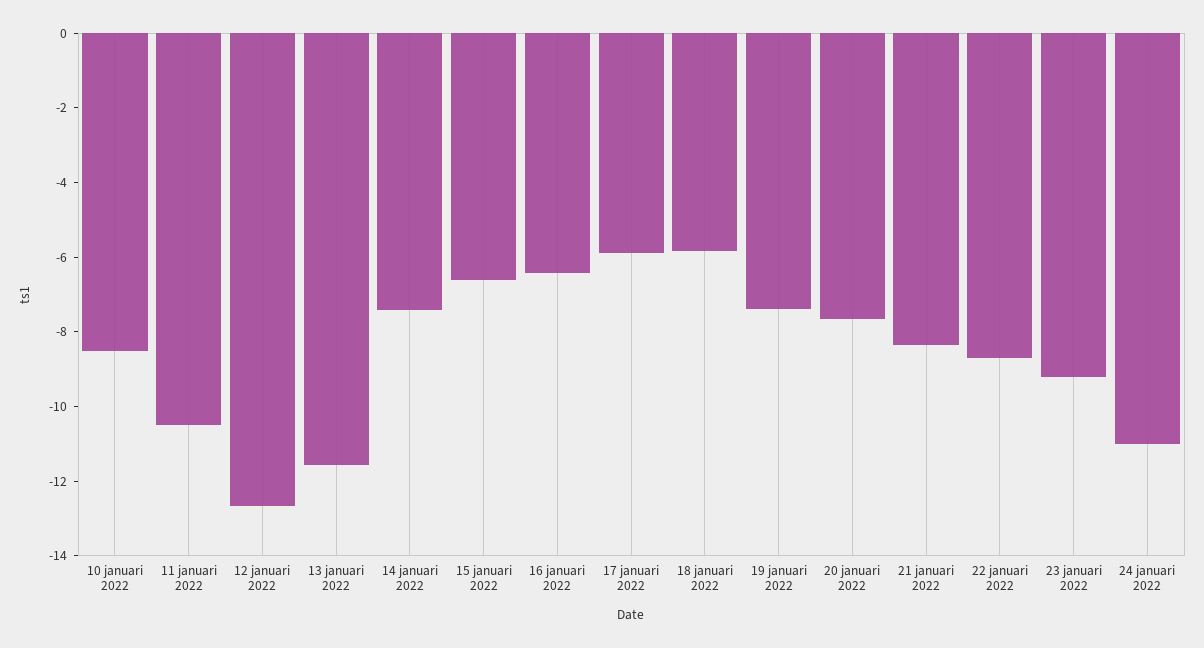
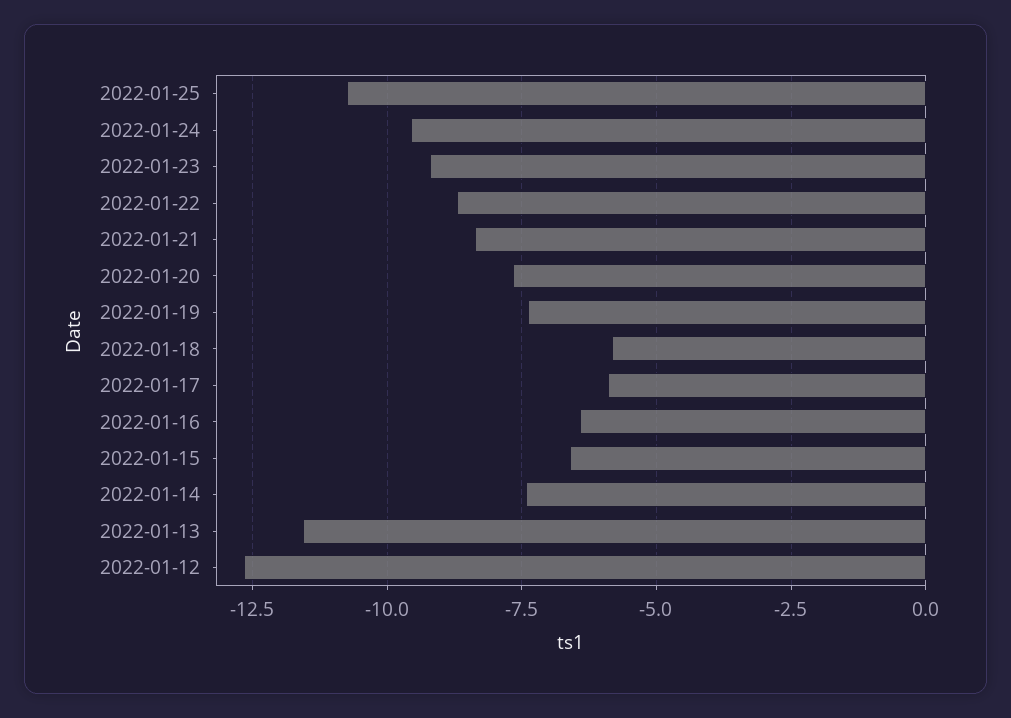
10 januari 2022: -8.5 -> none
11 januari 2022: -10.5 -> none
24 januari 2022: -11 -> -9.5
2022-01-25: none -> -10.75

